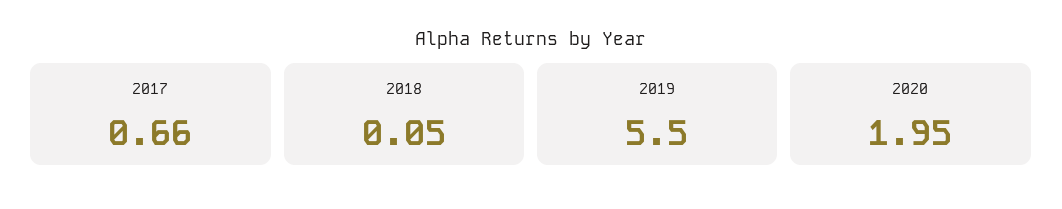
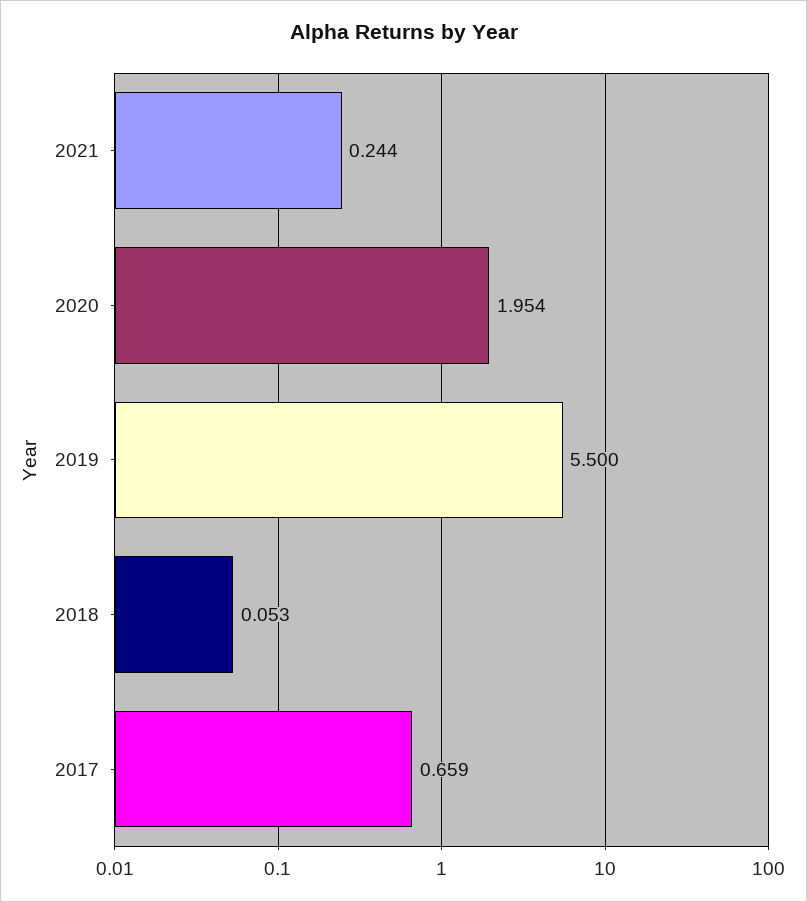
2021: none -> 0.244

